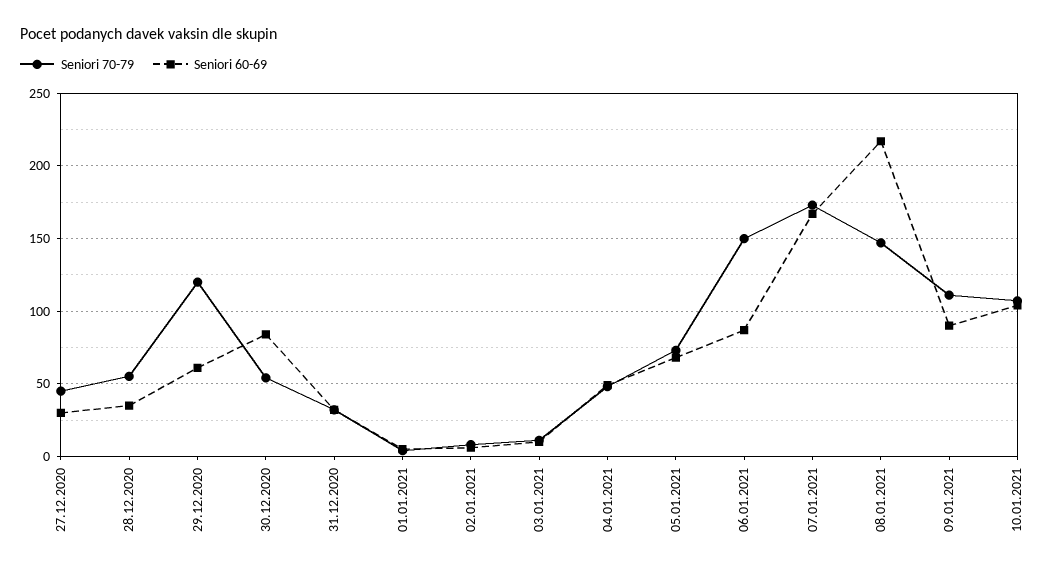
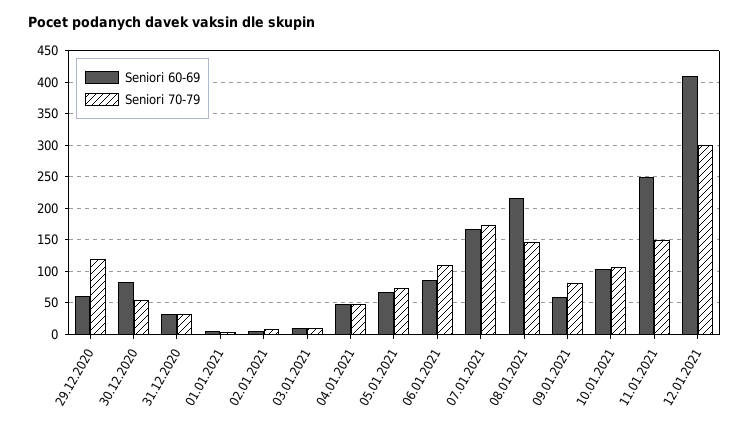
Seniori 70-79, 27.12.2020: 45 -> none
Seniori 60-69, 27.12.2020: 30 -> none
Seniori 70-79, 28.12.2020: 55 -> none
Seniori 60-69, 28.12.2020: 35 -> none
Seniori 70-79, 06.01.2021: 150 -> 110
Seniori 70-79, 09.01.2021: 110 -> 80
Seniori 60-69, 09.01.2021: 90 -> 60
Seniori 60-69, 11.01.2021: none -> 250
Seniori 70-79, 11.01.2021: none -> 150
Seniori 60-69, 12.01.2021: none -> 410
Seniori 70-79, 12.01.2021: none -> 300

